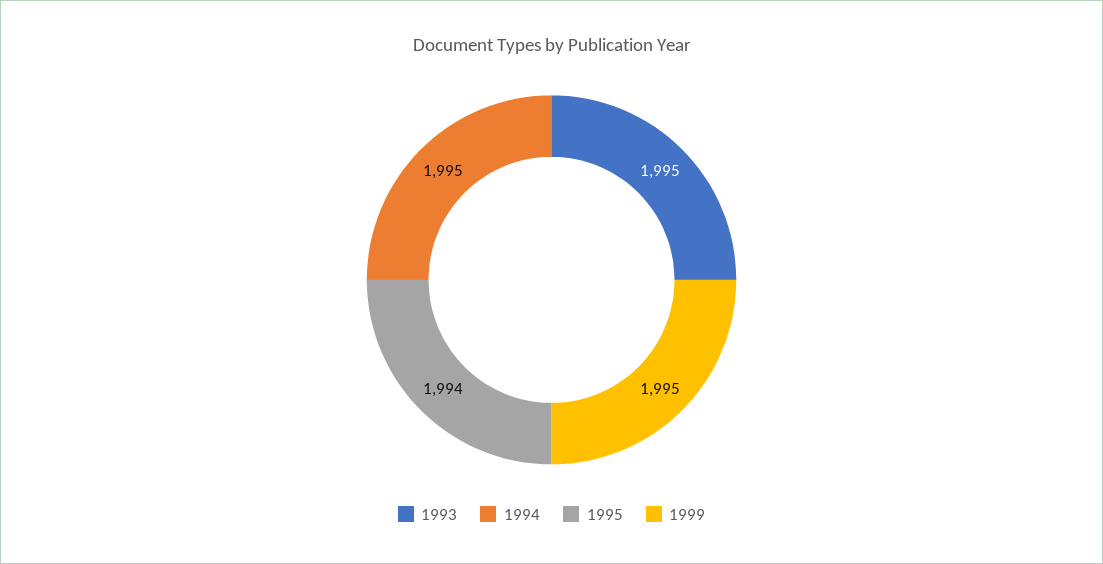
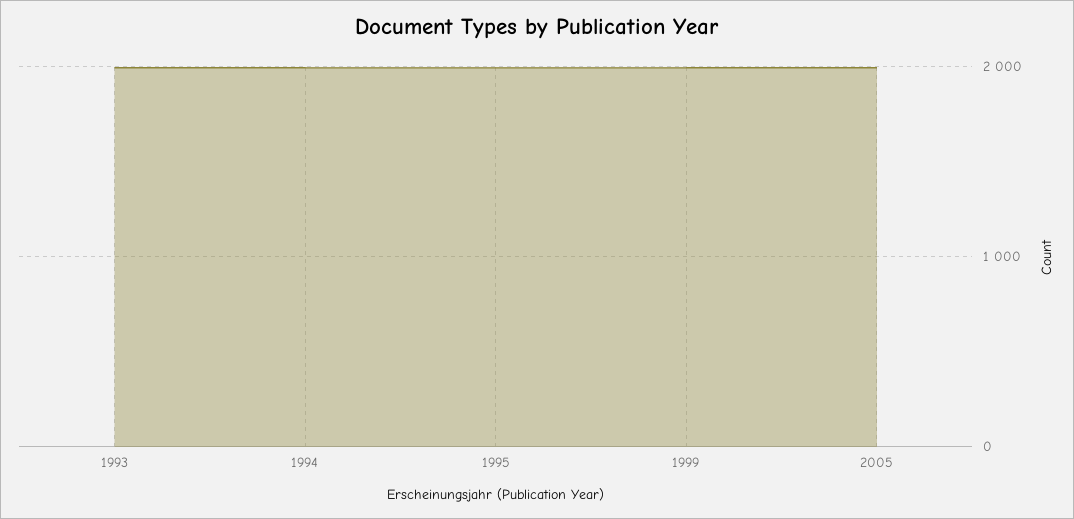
2005: none -> 2000

